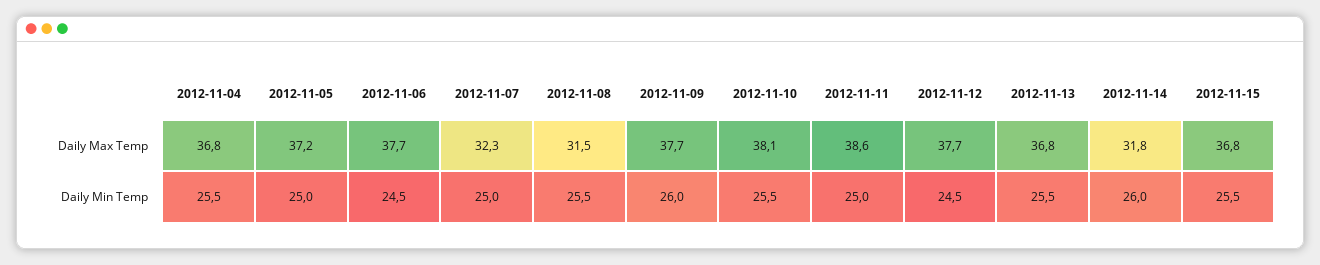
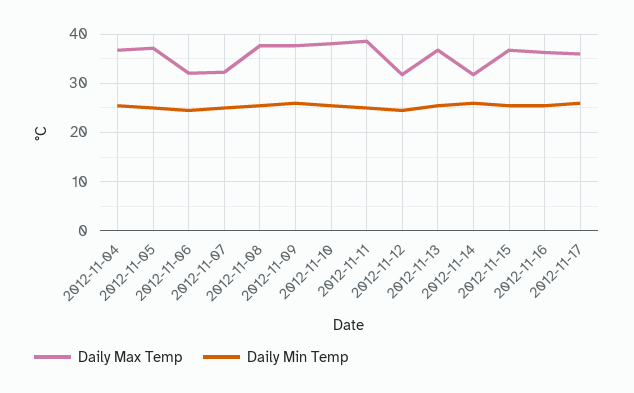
Daily Max Temp, 2012-11-06: 37.7 -> 32
Daily Max Temp, 2012-11-08: 31.5 -> 38
Daily Max Temp, 2012-11-12: 37.7 -> 32
Daily Max Temp, 2012-11-16: none -> 36
Daily Min Temp, 2012-11-16: none -> 26
Daily Max Temp, 2012-11-17: none -> 36
Daily Min Temp, 2012-11-17: none -> 26

